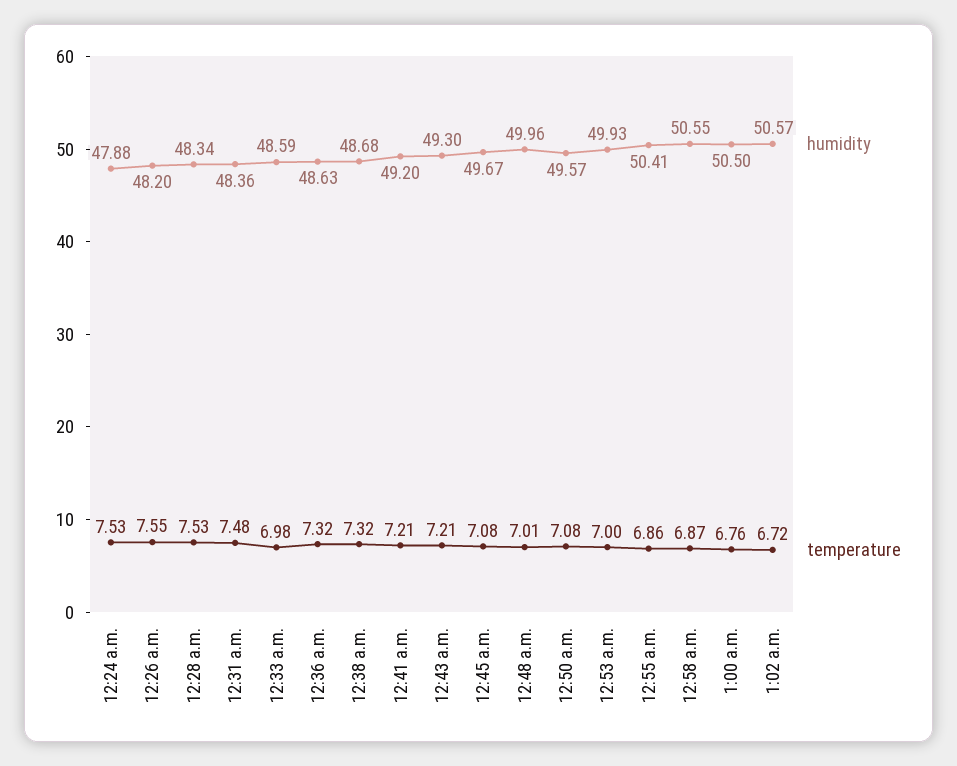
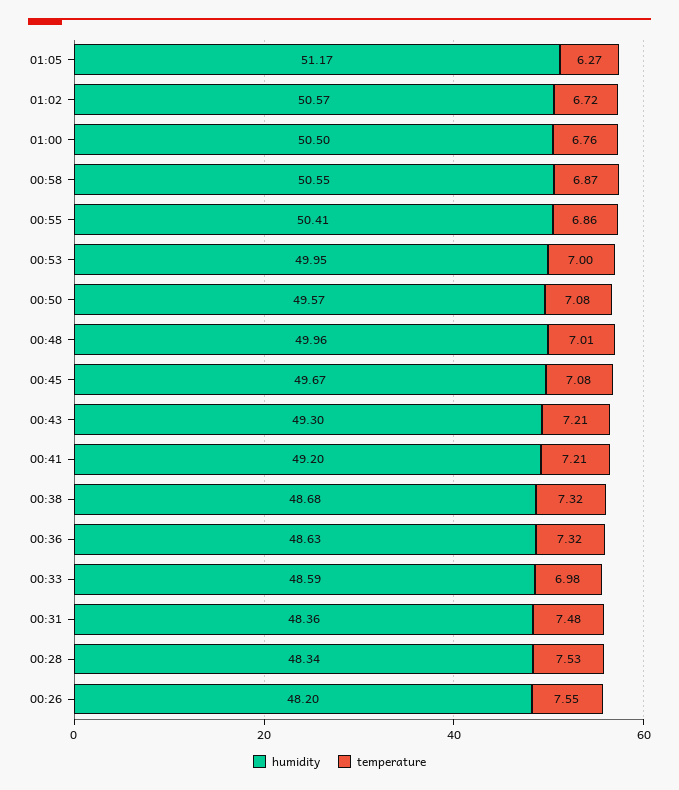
humidity, 12:24 a.m.: 47.88 -> none
temperature, 12:24 a.m.: 7.53 -> none
humidity, 12:53 a.m.: 49.93 -> 49.95
humidity, 01:05: none -> 51.17
temperature, 01:05: none -> 6.27

